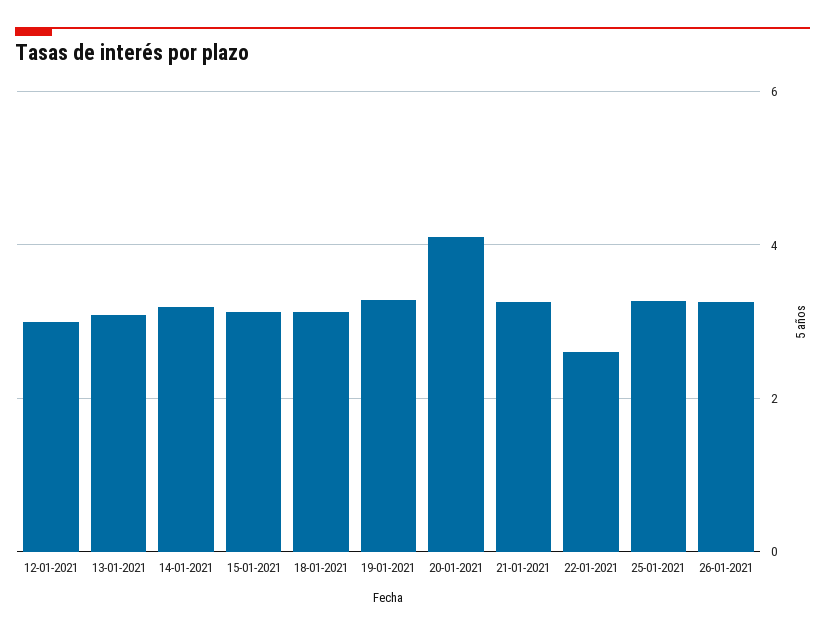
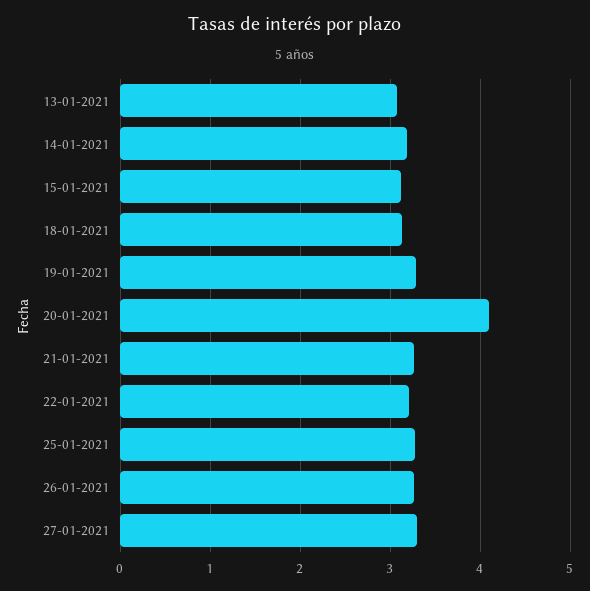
12-01-2021: 3 -> none
22-01-2021: 2.6 -> 3.2
27-01-2021: none -> 3.3

